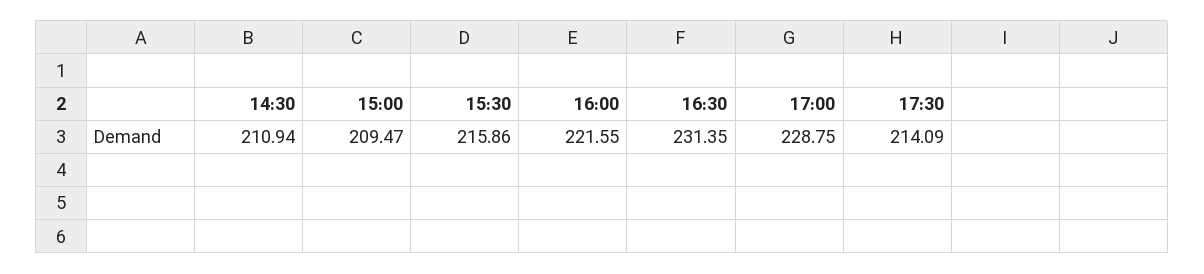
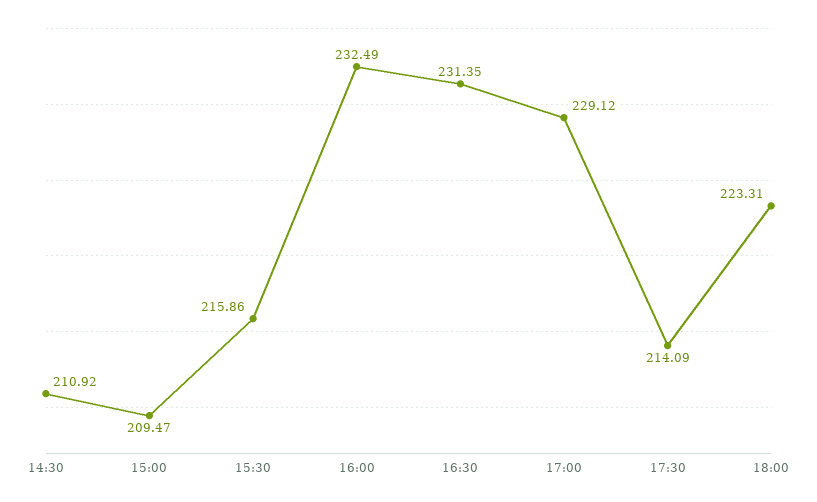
14:30: 210.94 -> 210.92
16:00: 221.55 -> 232.49
17:00: 228.75 -> 229.12
18:00: none -> 223.31

